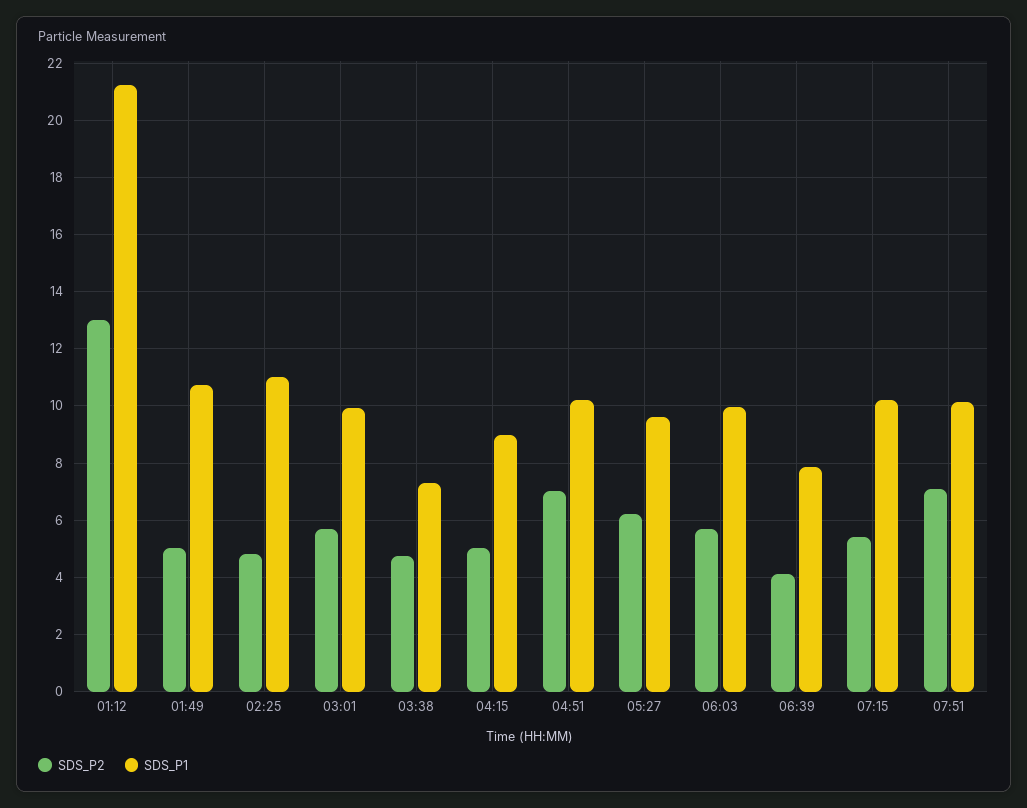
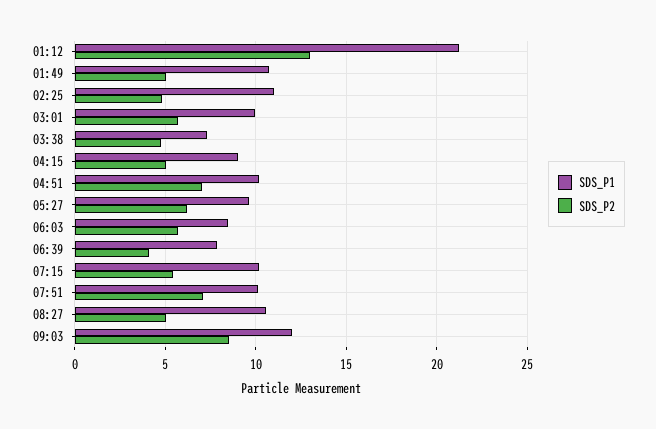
SDS_P1, 06:03: 10 -> 8.5
SDS_P1, 08:27: none -> 10.5
SDS_P2, 08:27: none -> 5
SDS_P1, 09:03: none -> 12
SDS_P2, 09:03: none -> 8.5

